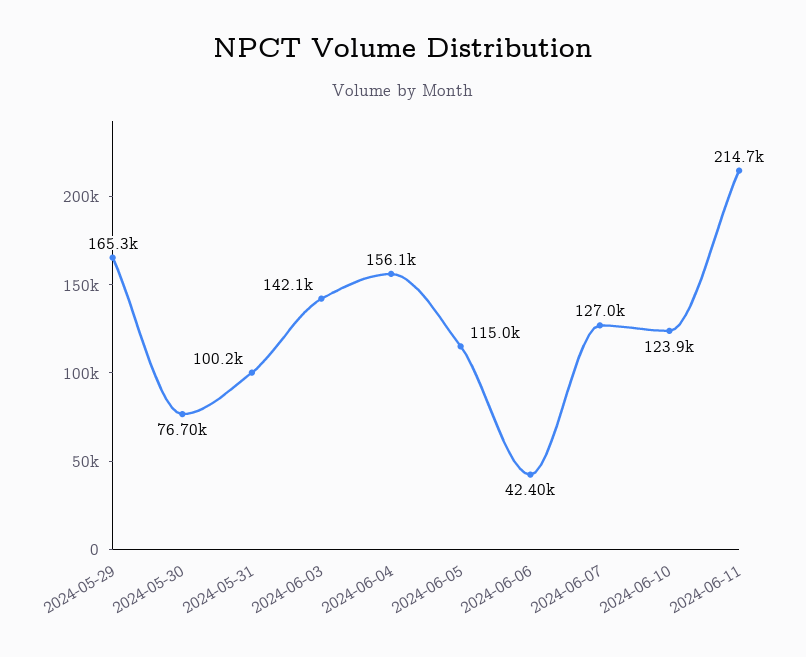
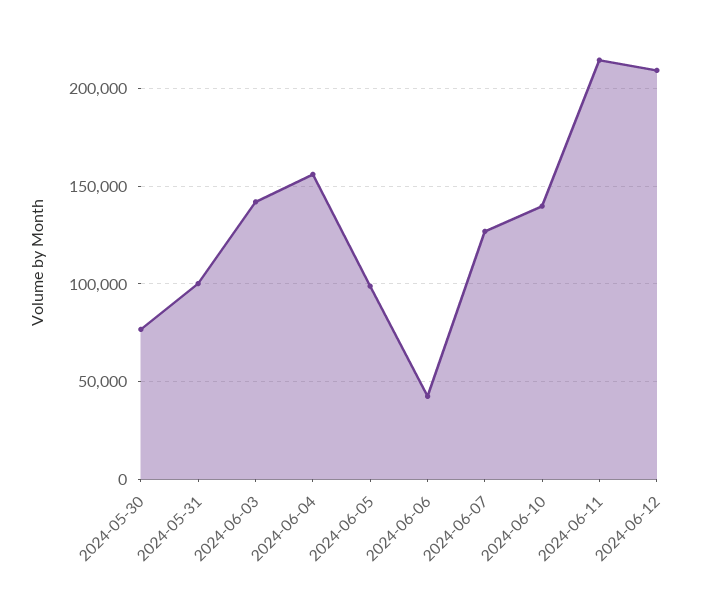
2024-05-29: 165300 -> none
2024-06-05: 115000 -> 100000
2024-06-10: 123900 -> 140000
2024-06-12: none -> 210000

